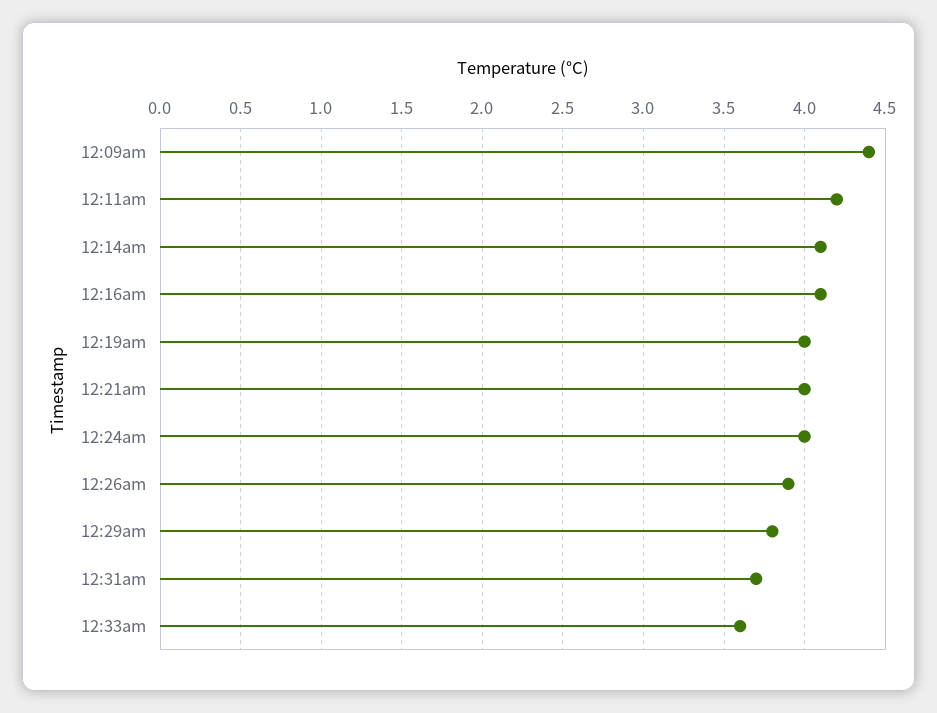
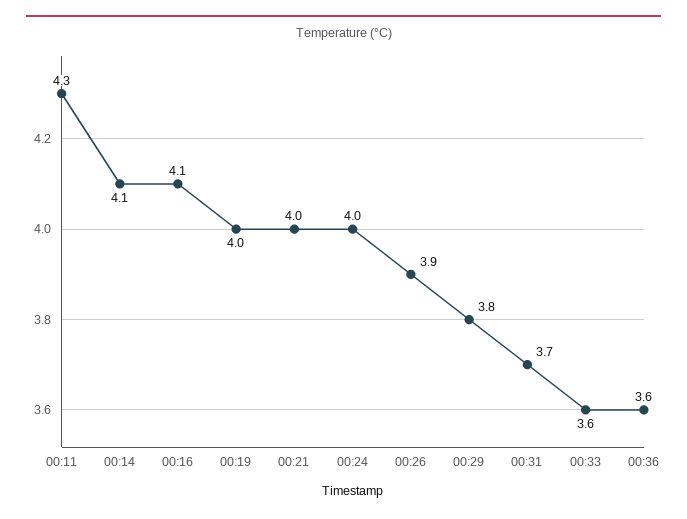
12:09am: 4.4 -> none
12:11am: 4.2 -> 4.3
00:36: none -> 3.6

